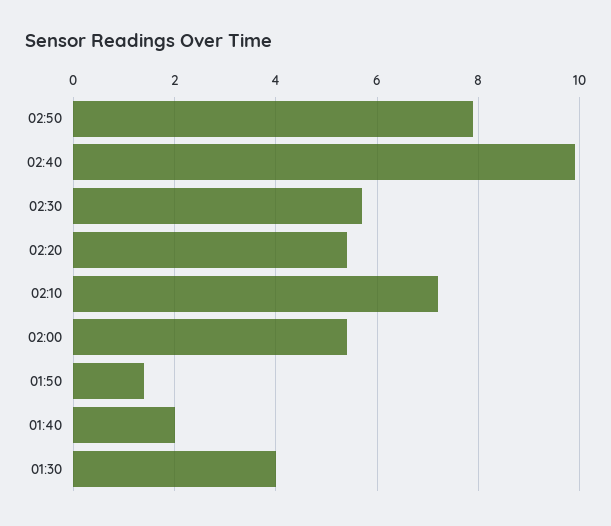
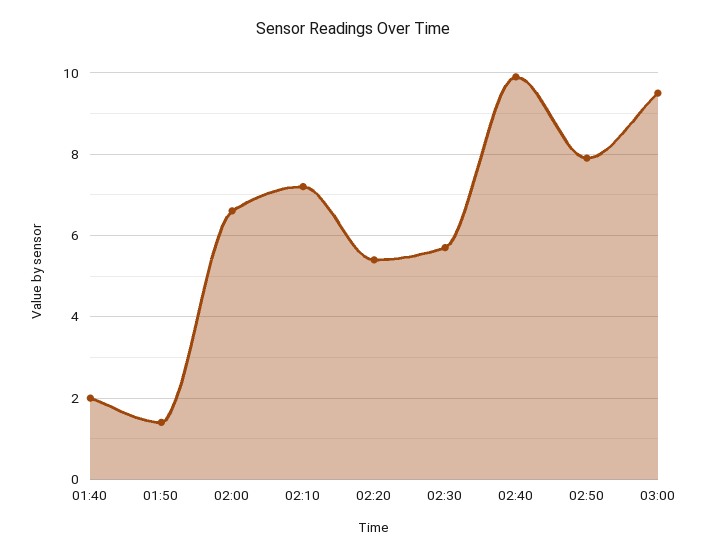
02:00: 5.5 -> 6.5
01:30: 4 -> none
03:00: none -> 9.5

